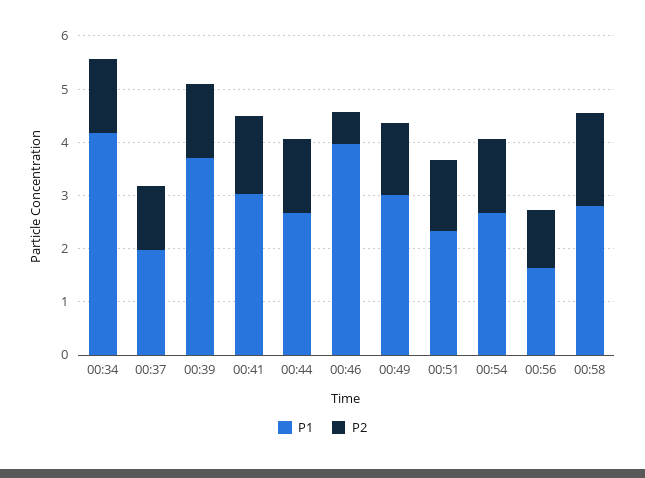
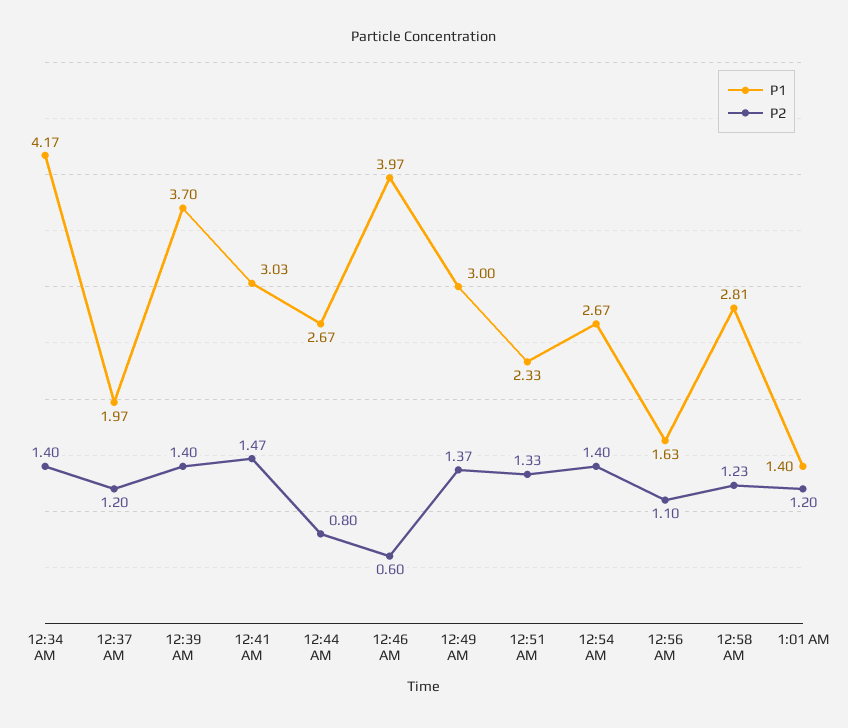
P2, 00:44: 1.4 -> 0.8
P2, 00:58: 1.8 -> 1.23
P1, 1:01 AM: none -> 1.4
P2, 1:01 AM: none -> 1.2

